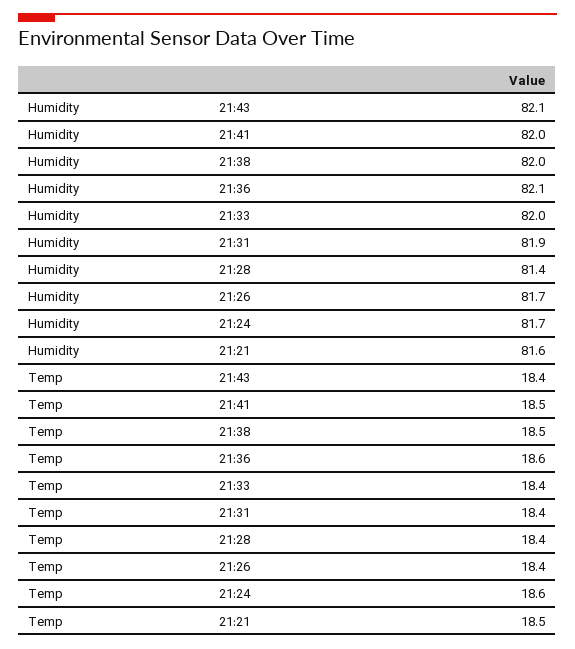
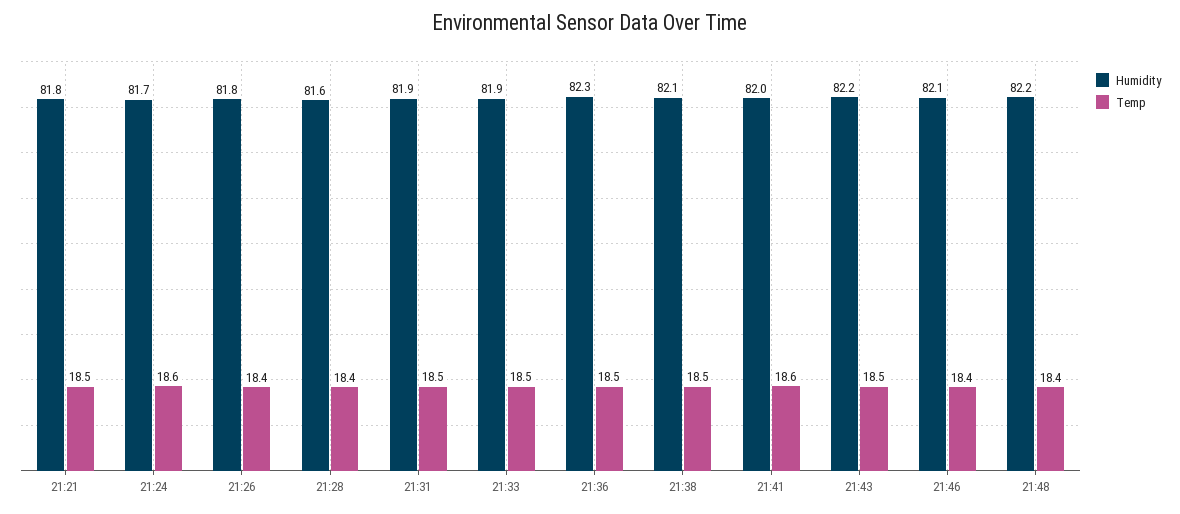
Humidity, 21:43: 82.1 -> 82.2
Humidity, 21:38: 82 -> 82.1
Humidity, 21:36: 82.1 -> 82.3
Humidity, 21:33: 82 -> 81.9
Humidity, 21:28: 81.4 -> 81.6
Humidity, 21:26: 81.7 -> 81.8
Humidity, 21:21: 81.6 -> 81.8
Temp, 21:43: 18.4 -> 18.5
Temp, 21:41: 18.5 -> 18.6
Temp, 21:36: 18.6 -> 18.5
Temp, 21:33: 18.4 -> 18.5
Temp, 21:31: 18.4 -> 18.5
Humidity, 21:46: none -> 82.1
Temp, 21:46: none -> 18.4
Humidity, 21:48: none -> 82.2
Temp, 21:48: none -> 18.4

